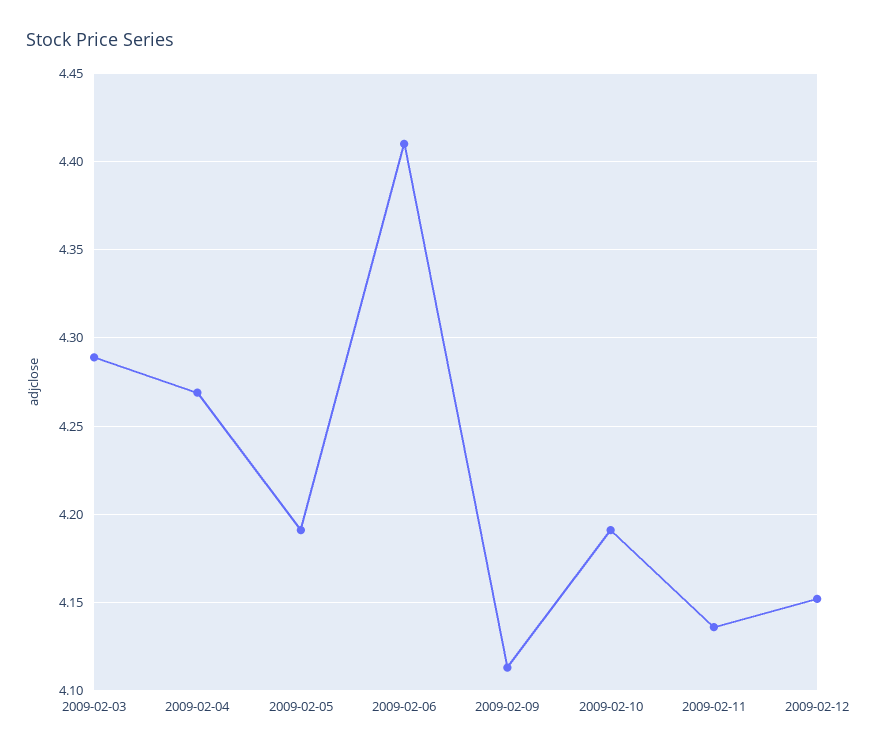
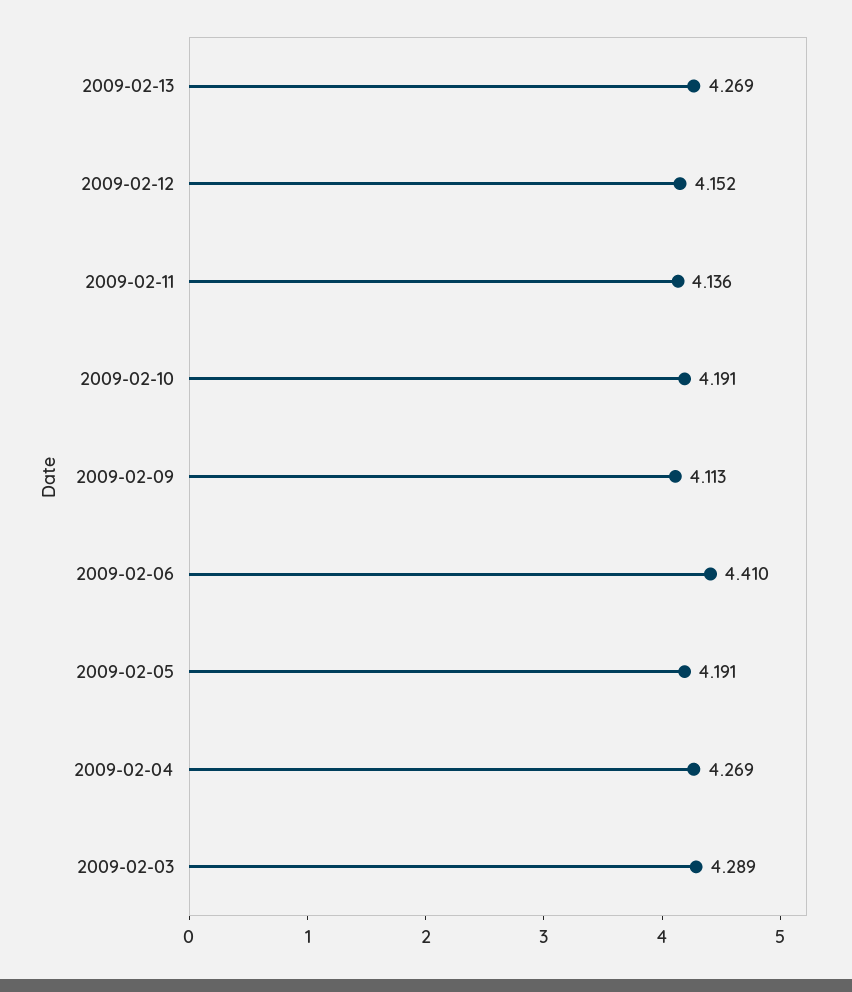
2009-02-13: none -> 4.269

